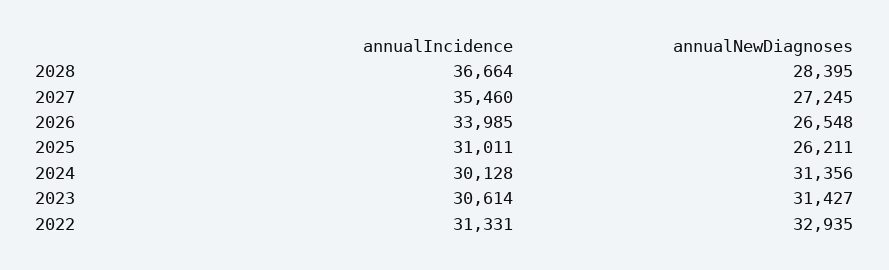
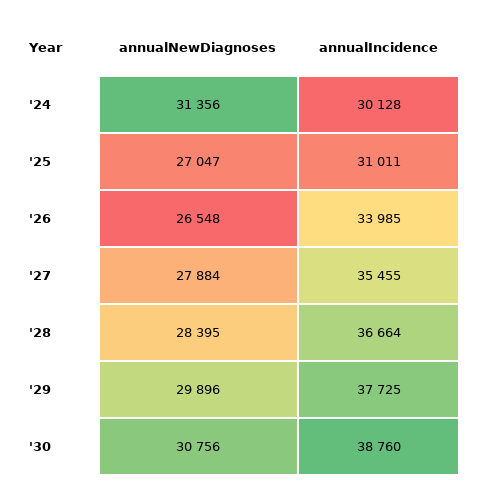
annualIncidence, 2027: 35460 -> 35455
annualNewDiagnoses, 2027: 27245 -> 27884
annualNewDiagnoses, 2025: 26211 -> 27047
annualIncidence, 2023: 30614 -> none
annualNewDiagnoses, 2023: 31427 -> none
annualIncidence, 2022: 31331 -> none
annualNewDiagnoses, 2022: 32935 -> none
annualNewDiagnoses, '29: none -> 29896
annualIncidence, '29: none -> 37725
annualNewDiagnoses, '30: none -> 30756
annualIncidence, '30: none -> 38760

